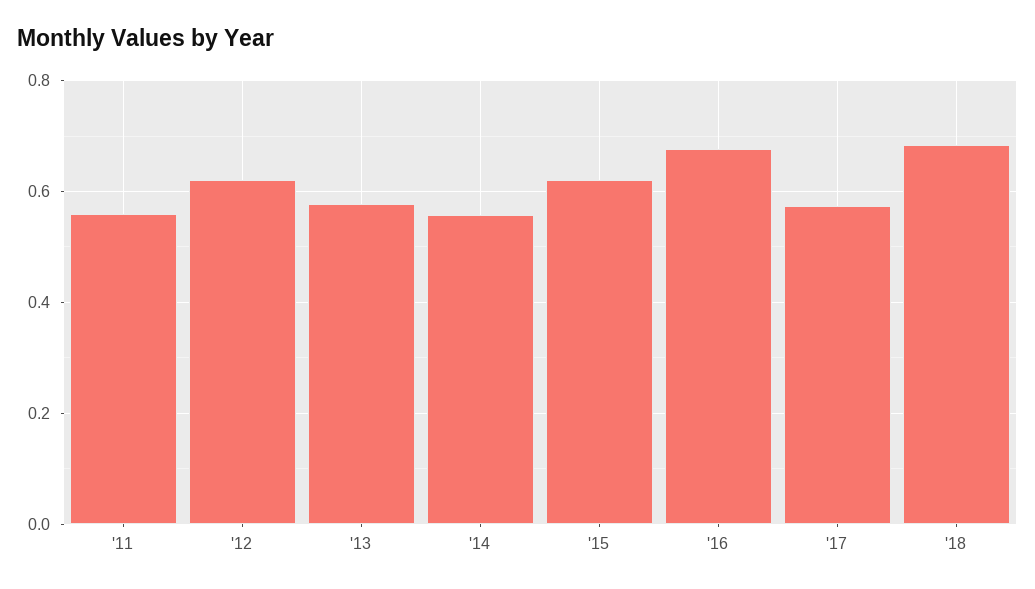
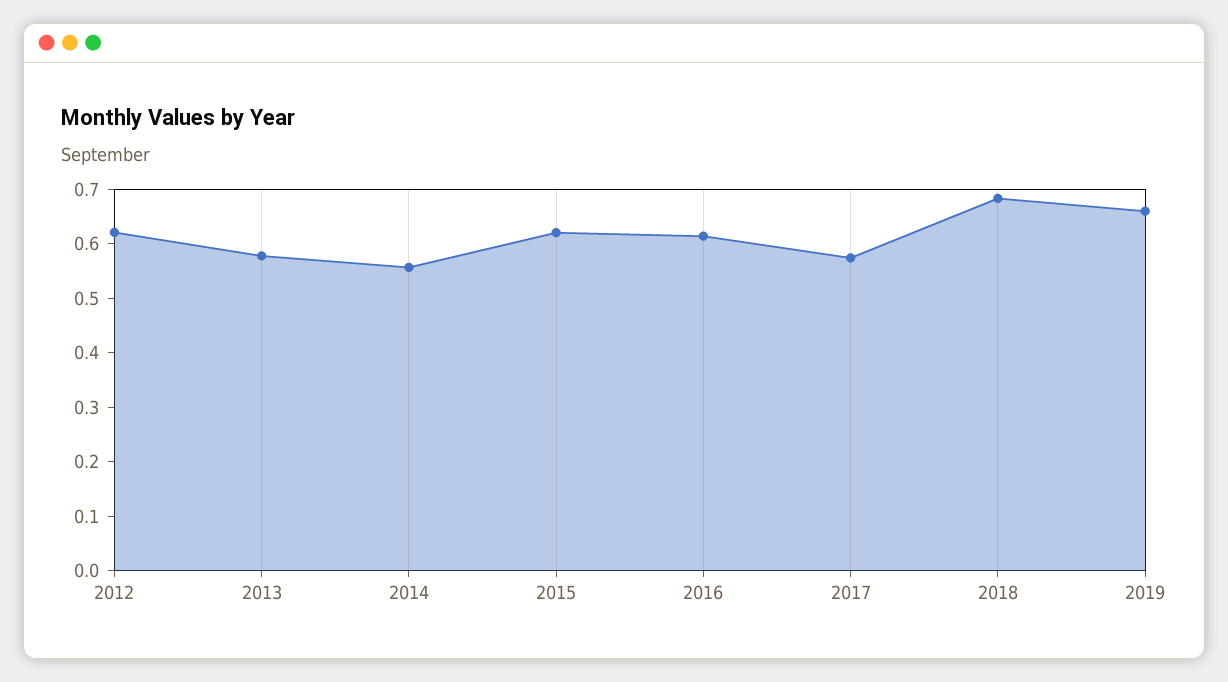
'11: 0.56 -> none
'16: 0.68 -> 0.62
2019: none -> 0.66

